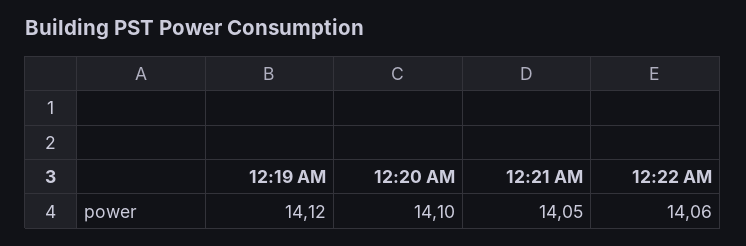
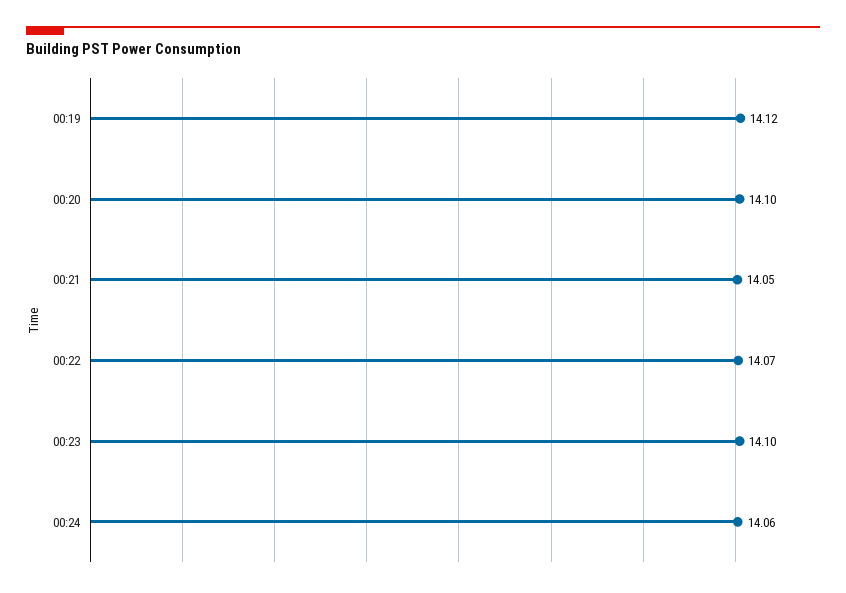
12:22 AM: 14.06 -> 14.07
00:23: none -> 14.1
00:24: none -> 14.06

